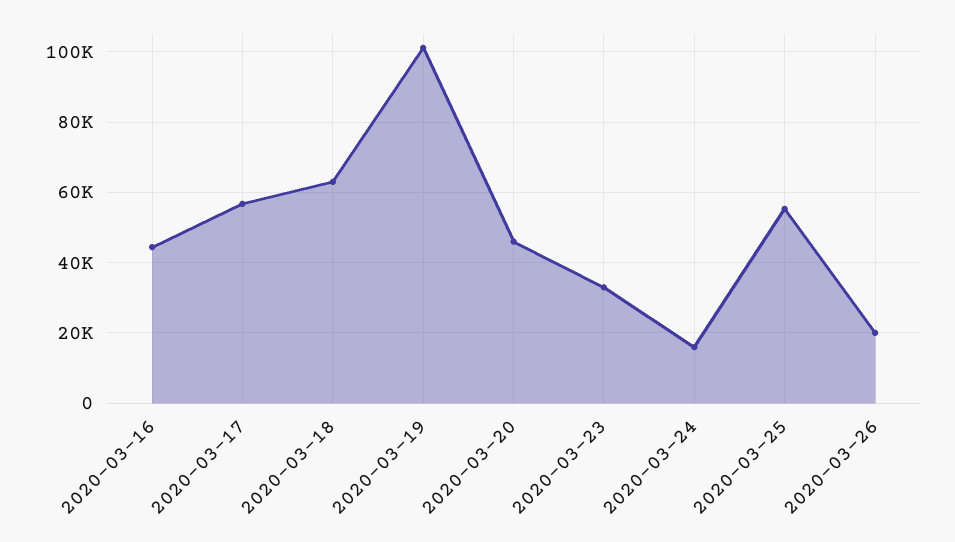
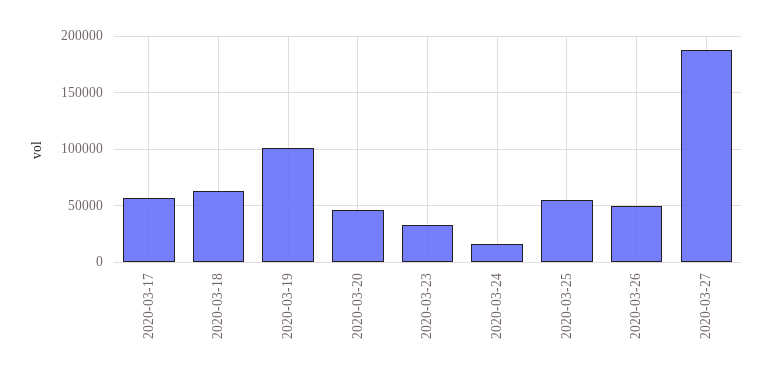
2020-03-16: 44000 -> none
2020-03-26: 20000 -> 50000
2020-03-27: none -> 190000

